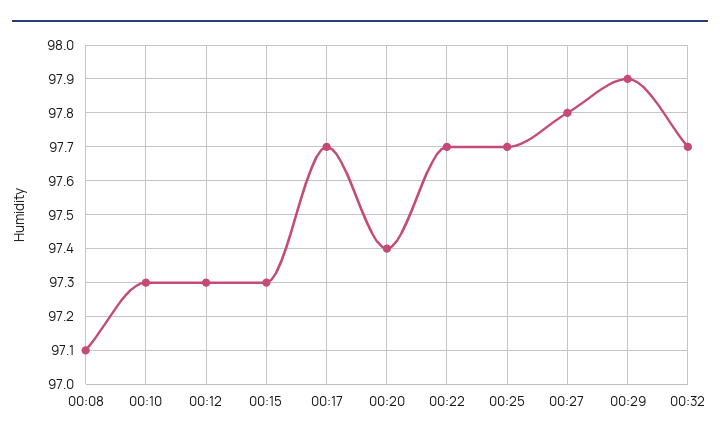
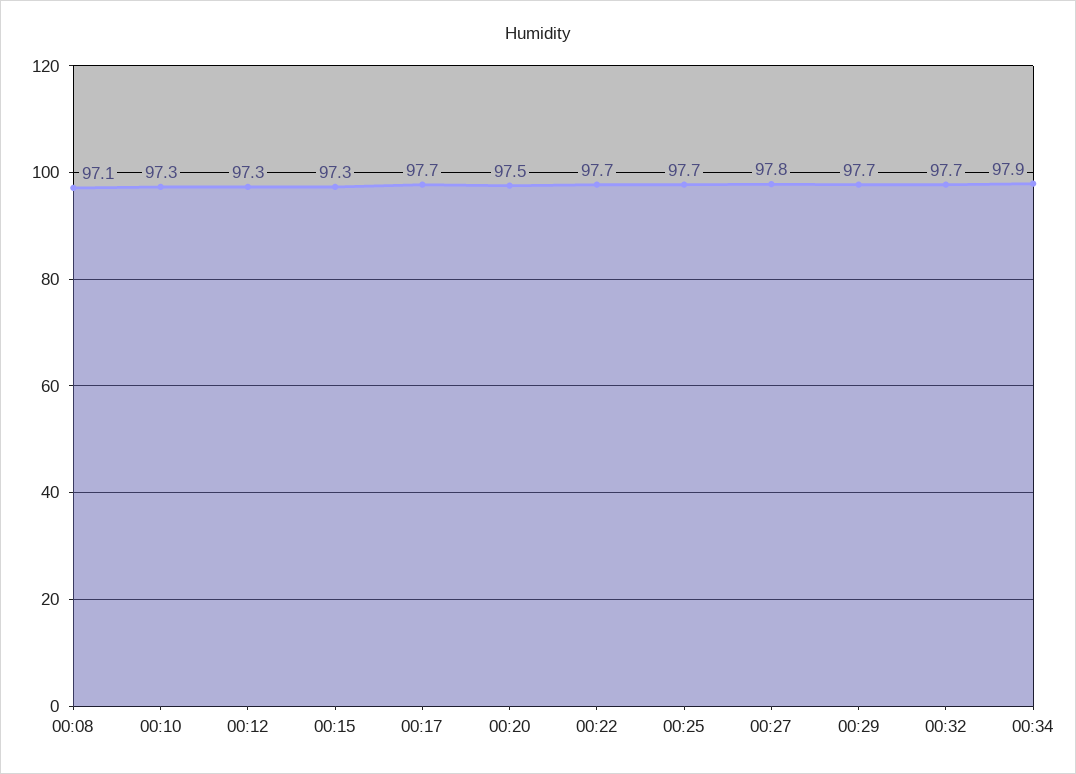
00:20: 97.4 -> 97.5
00:29: 97.9 -> 97.7
00:34: none -> 97.9

